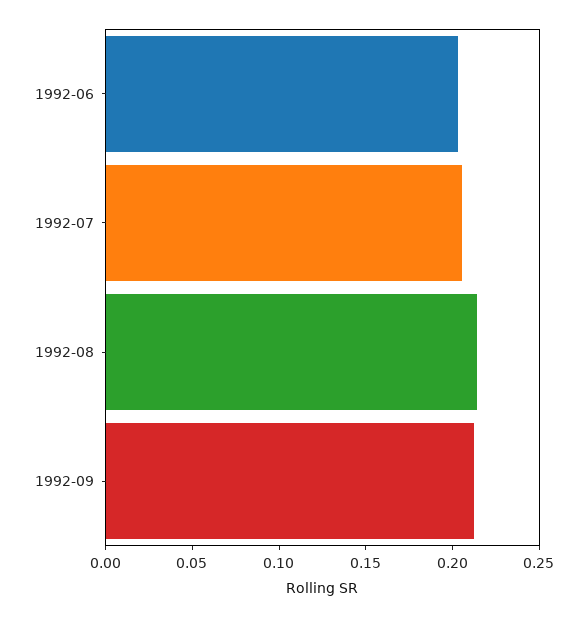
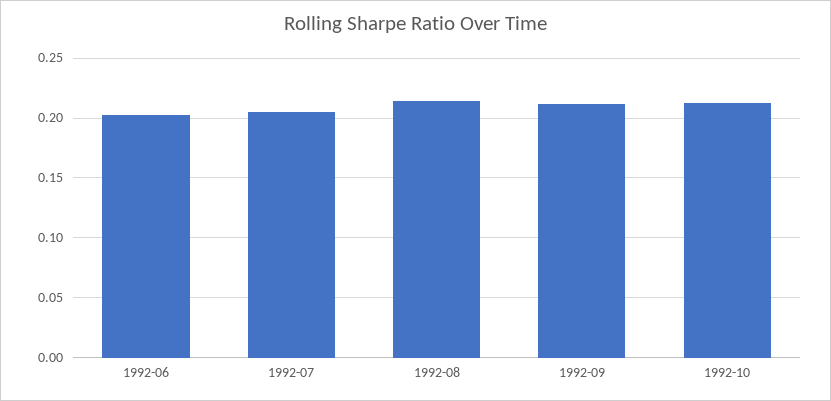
1992-10: none -> 0.21

